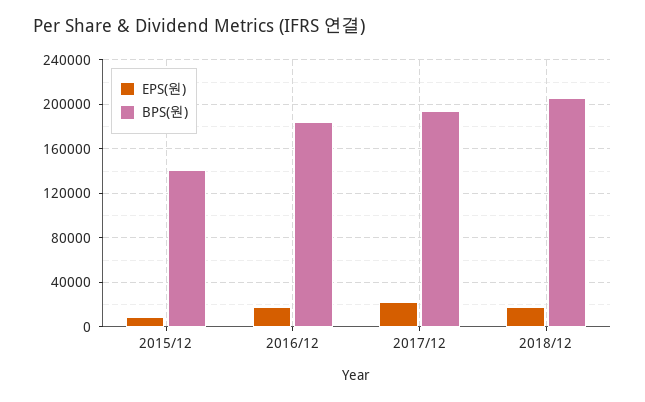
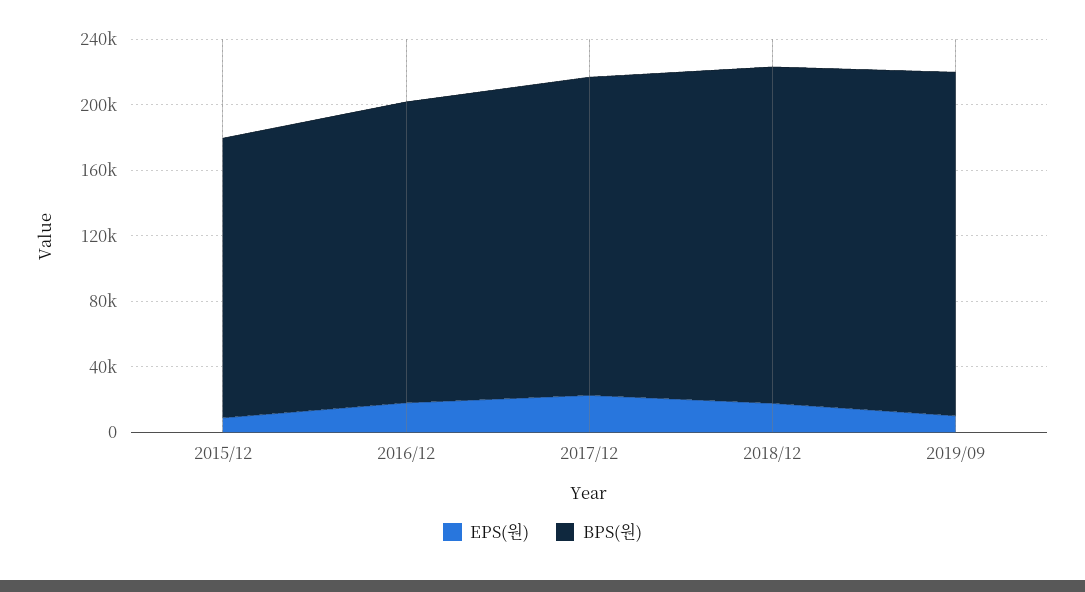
BPS(원), 2015/12: 140000 -> 170000
EPS(원), 2019/09: none -> 10000
BPS(원), 2019/09: none -> 210000

